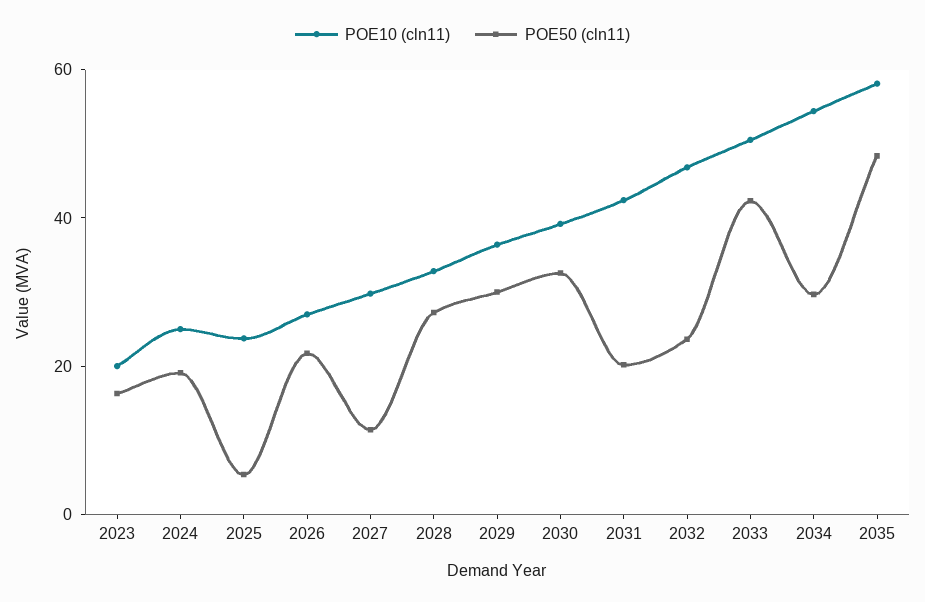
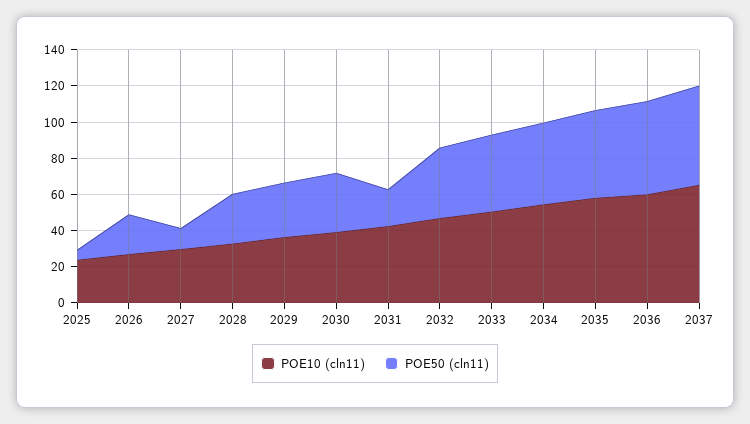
POE10 (cln11), 2023: 20 -> none
POE50 (cln11), 2023: 15 -> none
POE10 (cln11), 2024: 25 -> none
POE50 (cln11), 2024: 20 -> none
POE50 (cln11), 2032: 25 -> 40
POE50 (cln11), 2034: 30 -> 45
POE10 (cln11), 2036: none -> 60
POE50 (cln11), 2036: none -> 50
POE10 (cln11), 2037: none -> 65
POE50 (cln11), 2037: none -> 55

